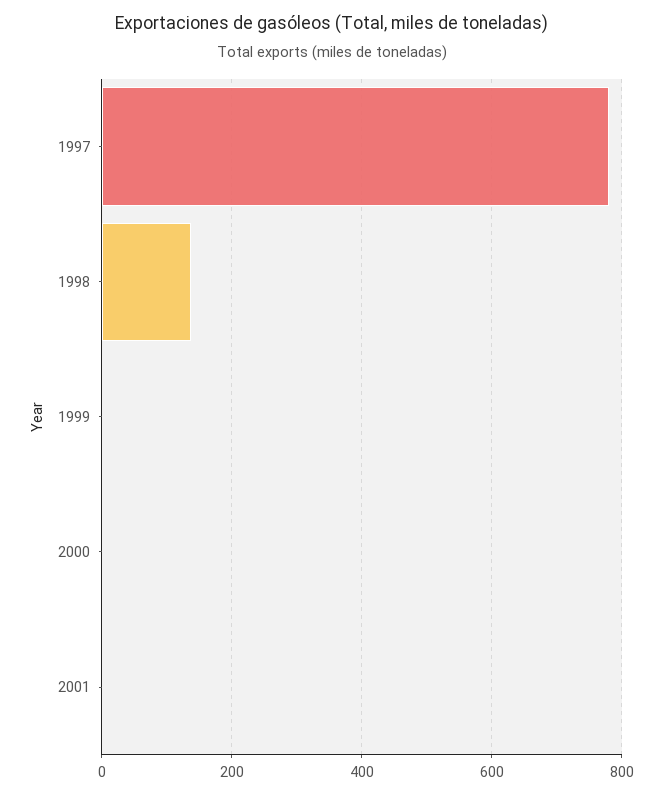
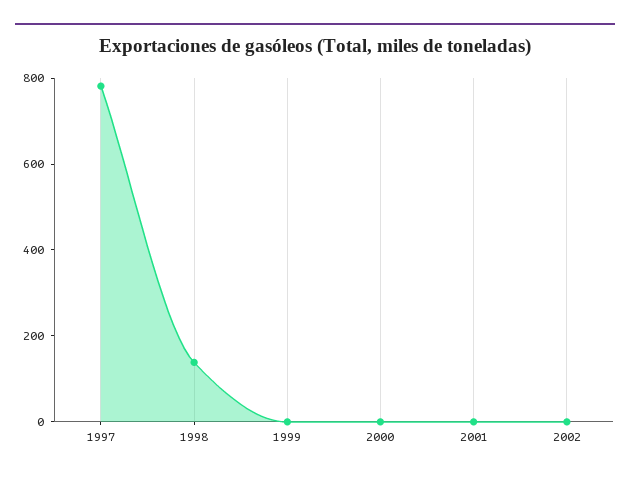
2002: none -> 0

